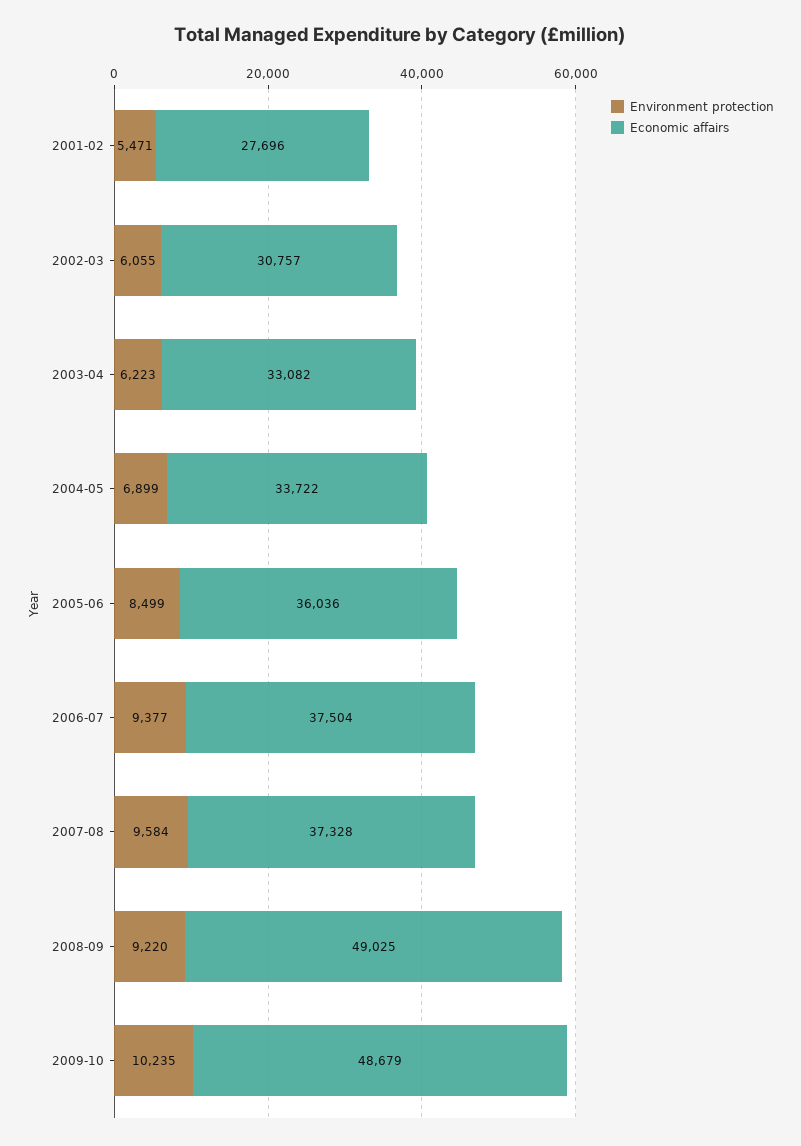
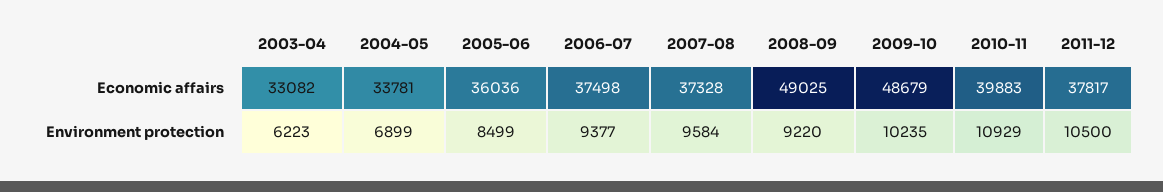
Environment protection, 2001-02: 5471 -> none
Economic affairs, 2001-02: 27696 -> none
Environment protection, 2002-03: 6055 -> none
Economic affairs, 2002-03: 30757 -> none
Economic affairs, 2004-05: 33722 -> 33781
Economic affairs, 2006-07: 37504 -> 37498
Economic affairs, 2010-11: none -> 39883
Economic affairs, 2011-12: none -> 37817
Environment protection, 2010-11: none -> 10929
Environment protection, 2011-12: none -> 10500

